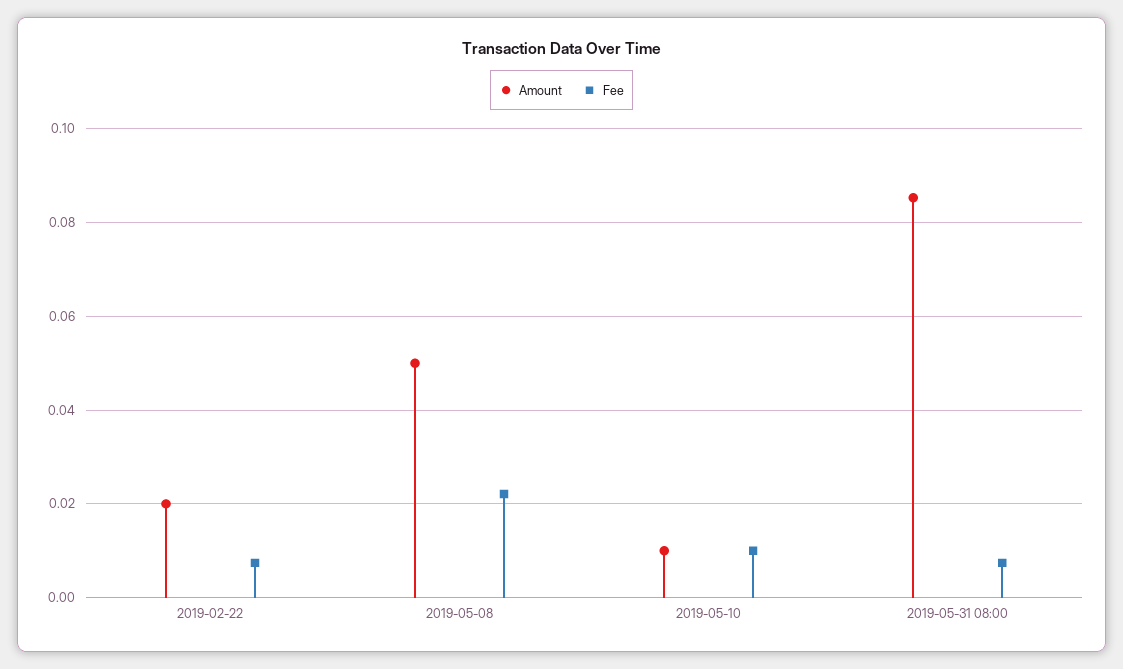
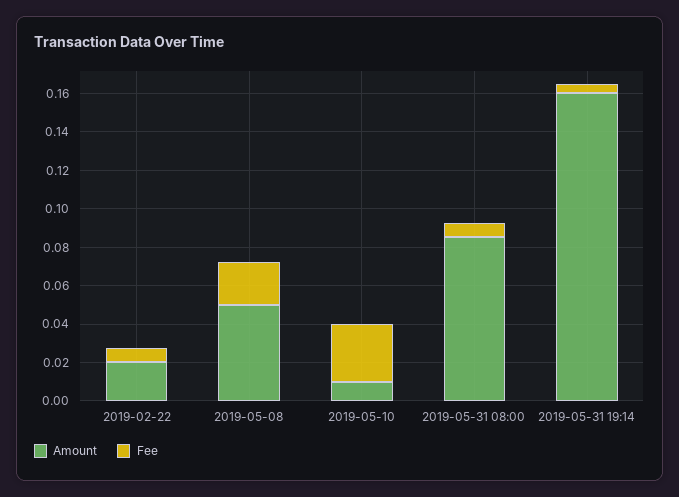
Fee, 2019-05-10: 0.01 -> 0.03
Amount, 2019-05-31 19:14: none -> 0.16
Fee, 2019-05-31 19:14: none -> 0.005

